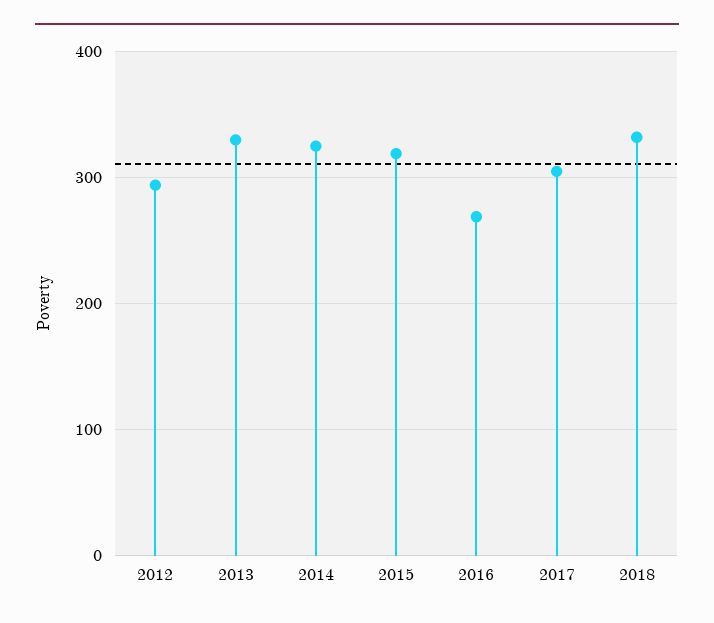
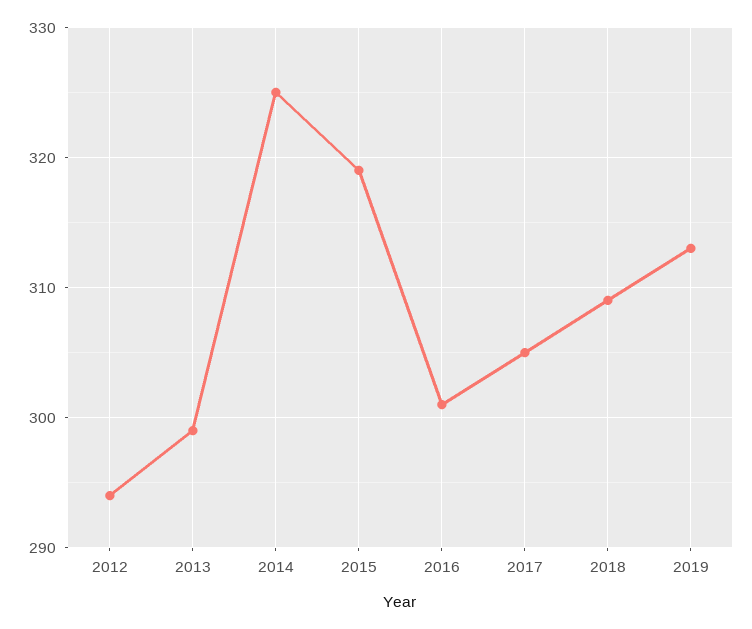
2013: 330 -> 299
2016: 270 -> 301
2018: 330 -> 309
2019: none -> 313

